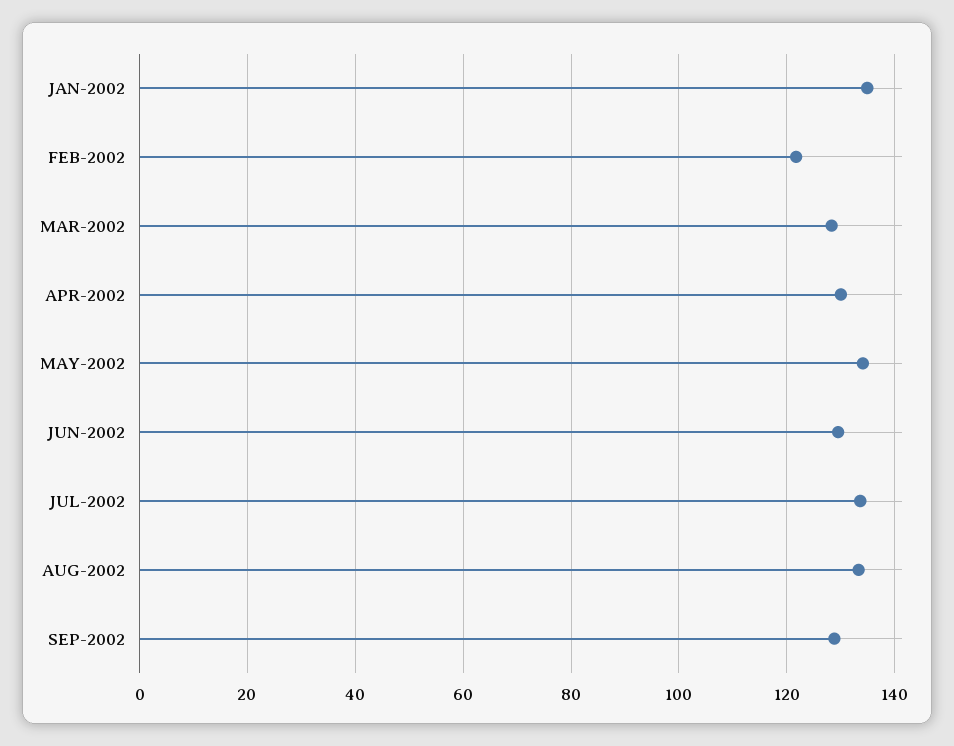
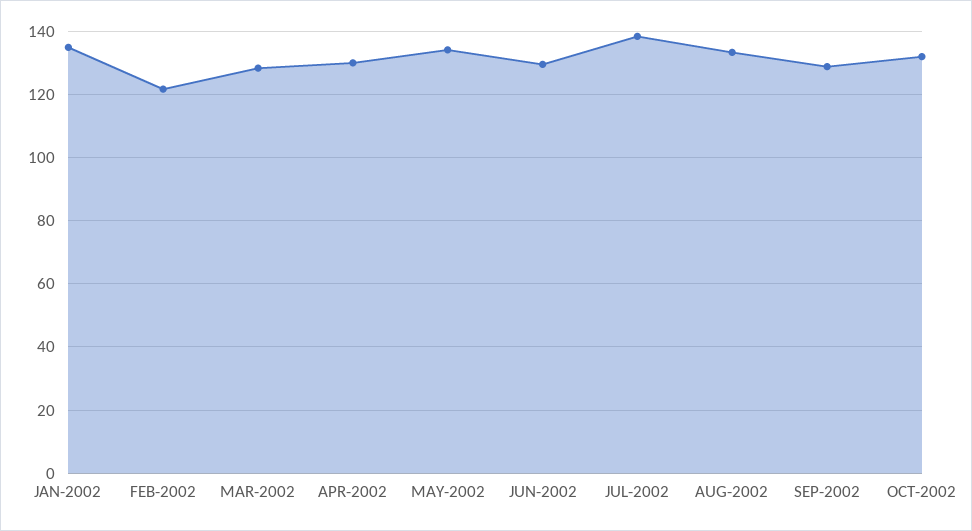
JUL-2002: 134 -> 138
OCT-2002: none -> 132

